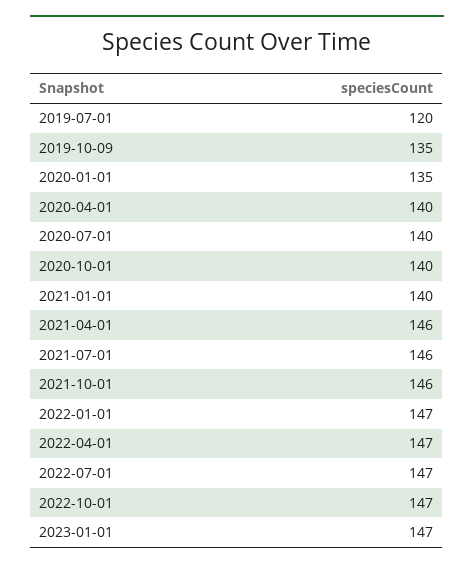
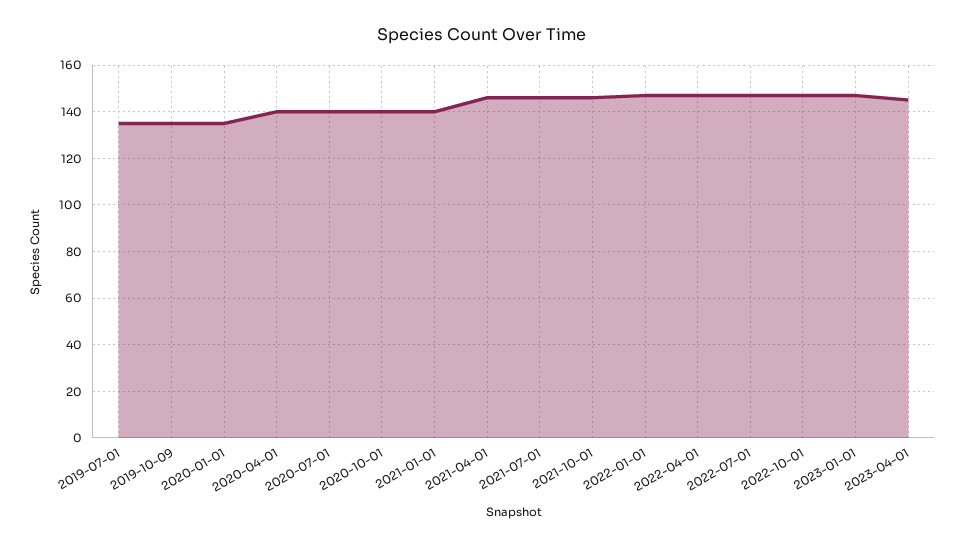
2019-07-01: 120 -> 135
2023-04-01: none -> 145

